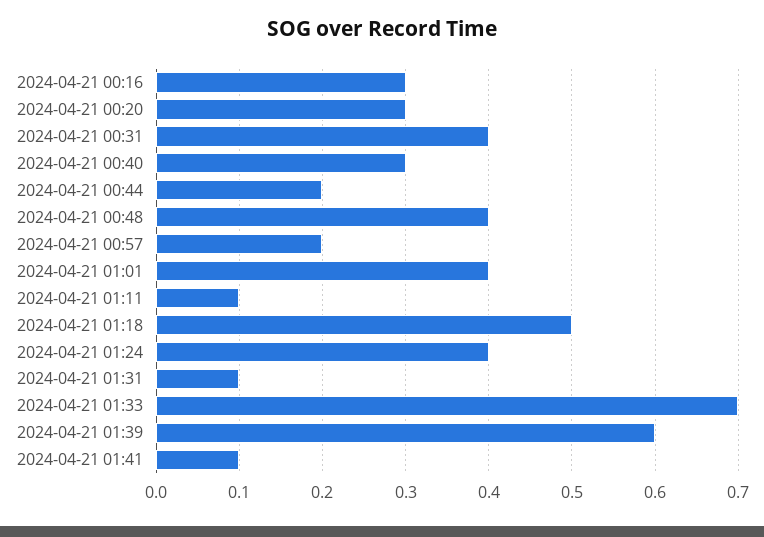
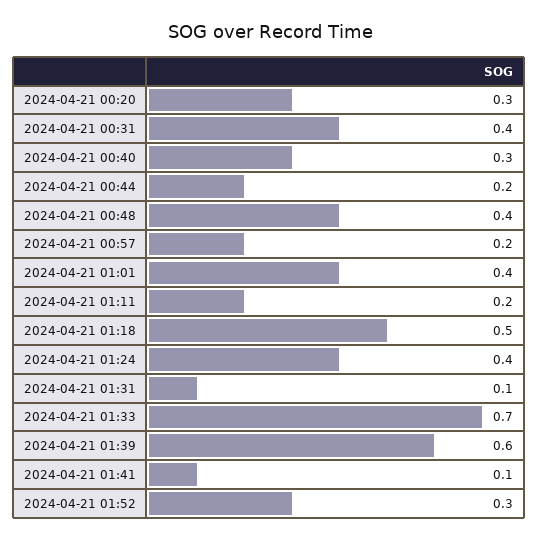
2024-04-21 00:16: 0.3 -> none
2024-04-21 01:11: 0.1 -> 0.2
2024-04-21 01:52: none -> 0.3

